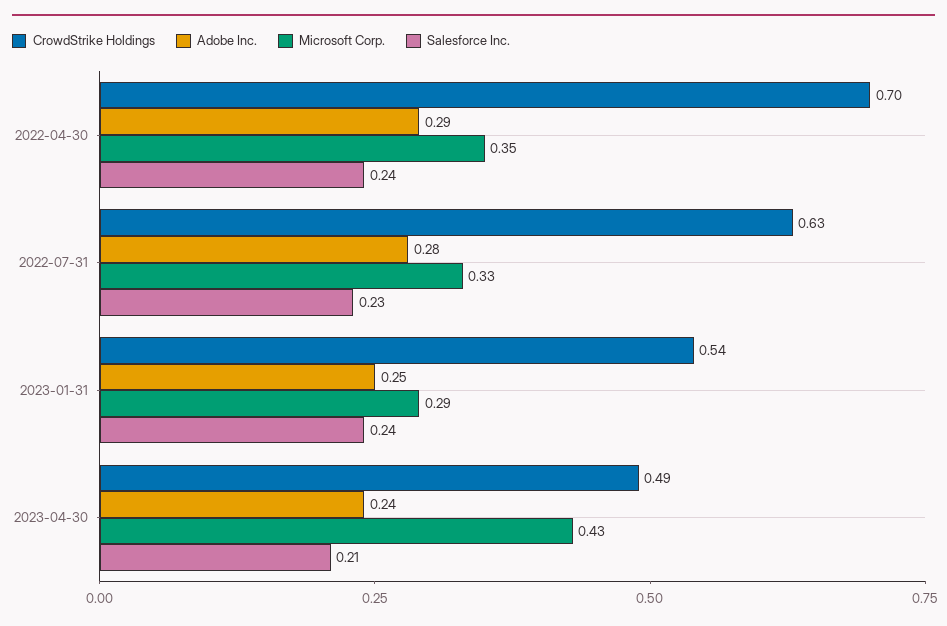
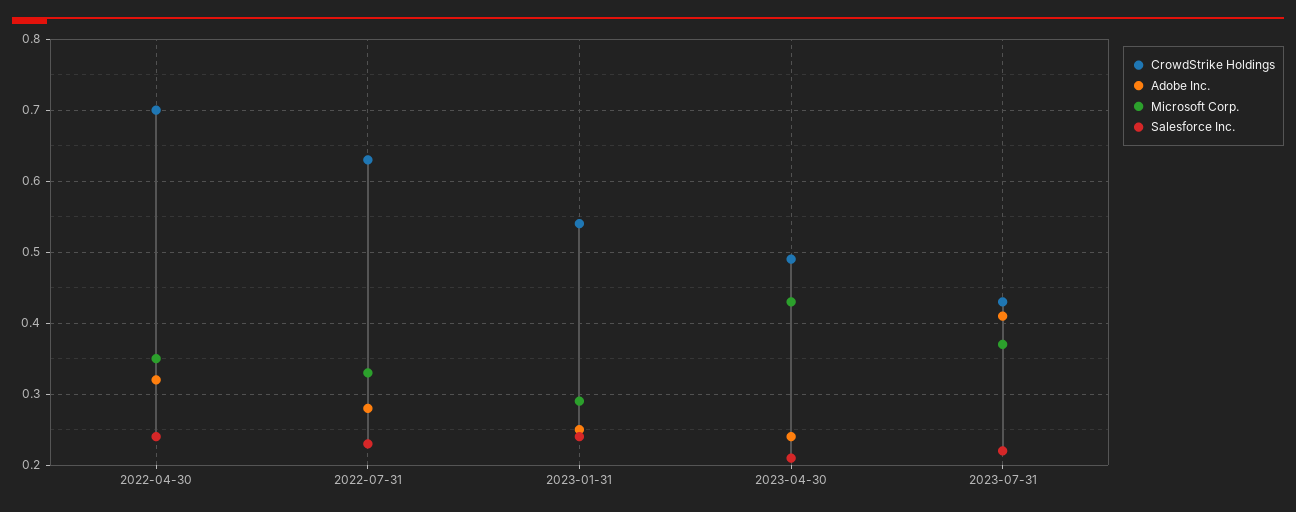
Adobe Inc., 2022-04-30: 0.29 -> 0.32
CrowdStrike Holdings, 2023-07-31: none -> 0.43
Adobe Inc., 2023-07-31: none -> 0.41
Microsoft Corp., 2023-07-31: none -> 0.37
Salesforce Inc., 2023-07-31: none -> 0.22

